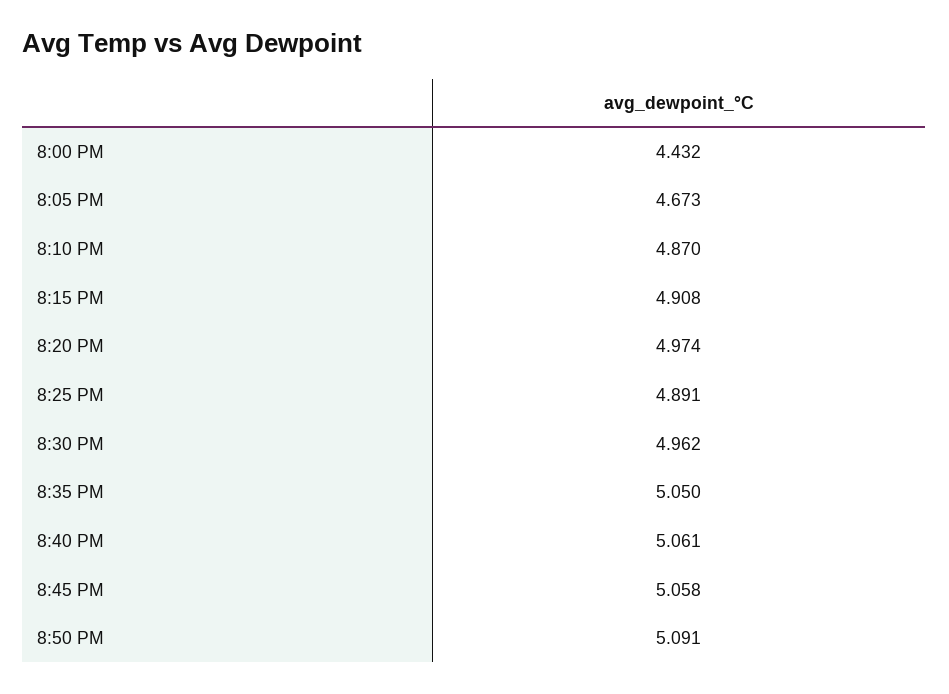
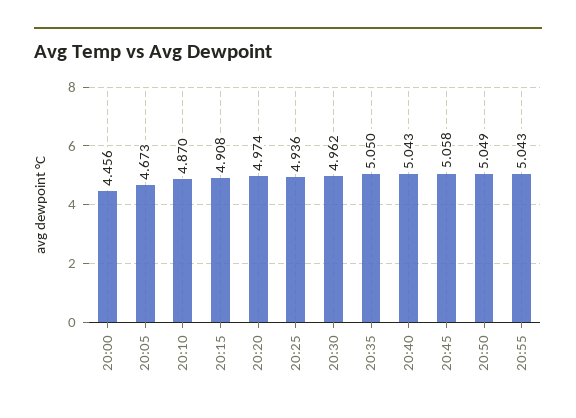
8:00 PM: 4.432 -> 4.456
8:25 PM: 4.891 -> 4.936
8:40 PM: 5.061 -> 5.043
8:50 PM: 5.091 -> 5.049
20:55: none -> 5.043

